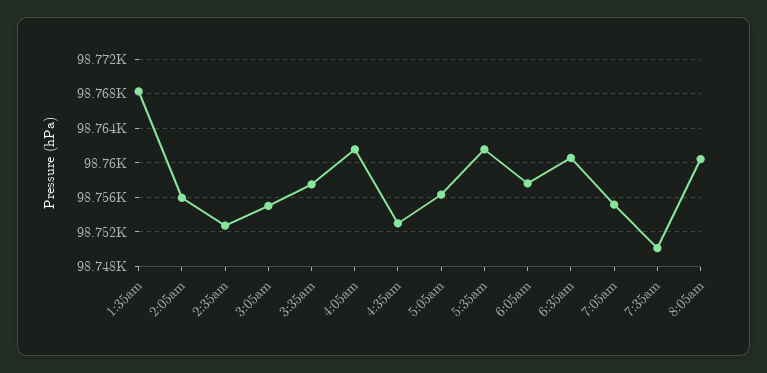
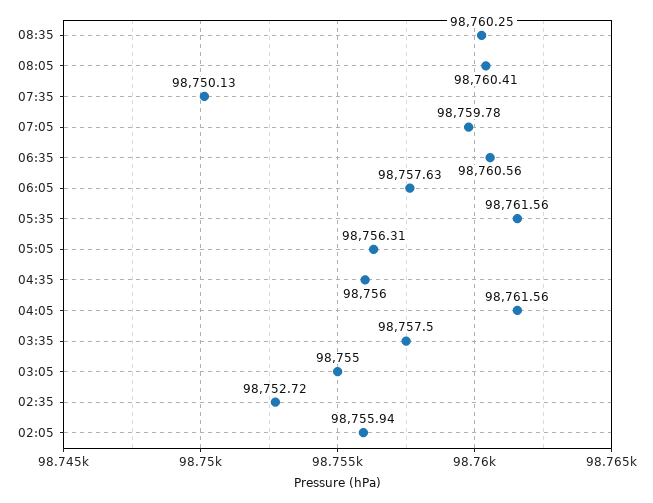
1:35am: 98768 -> none
4:35am: 98753 -> 98756
7:05am: 98755 -> 98759.78
08:35: none -> 98760.25

